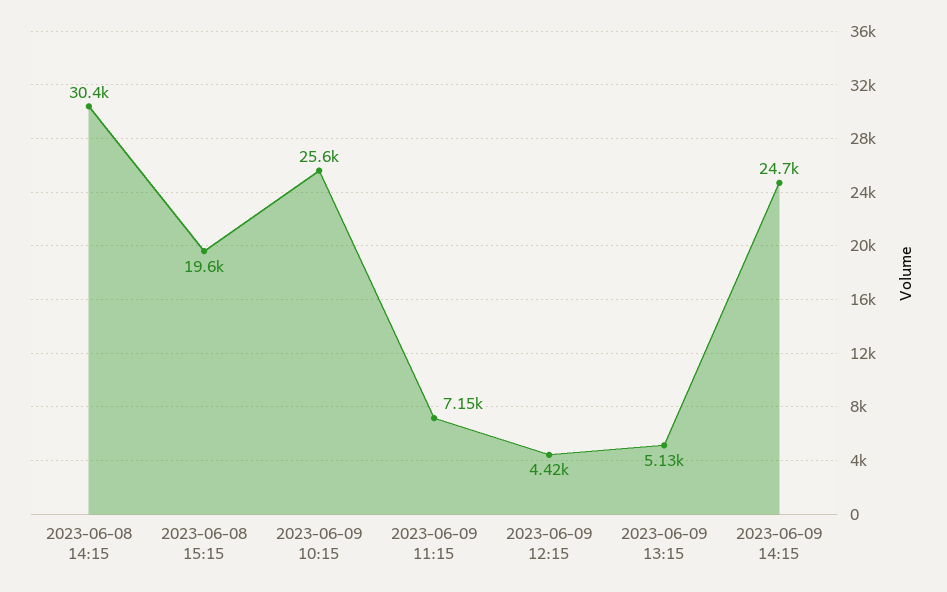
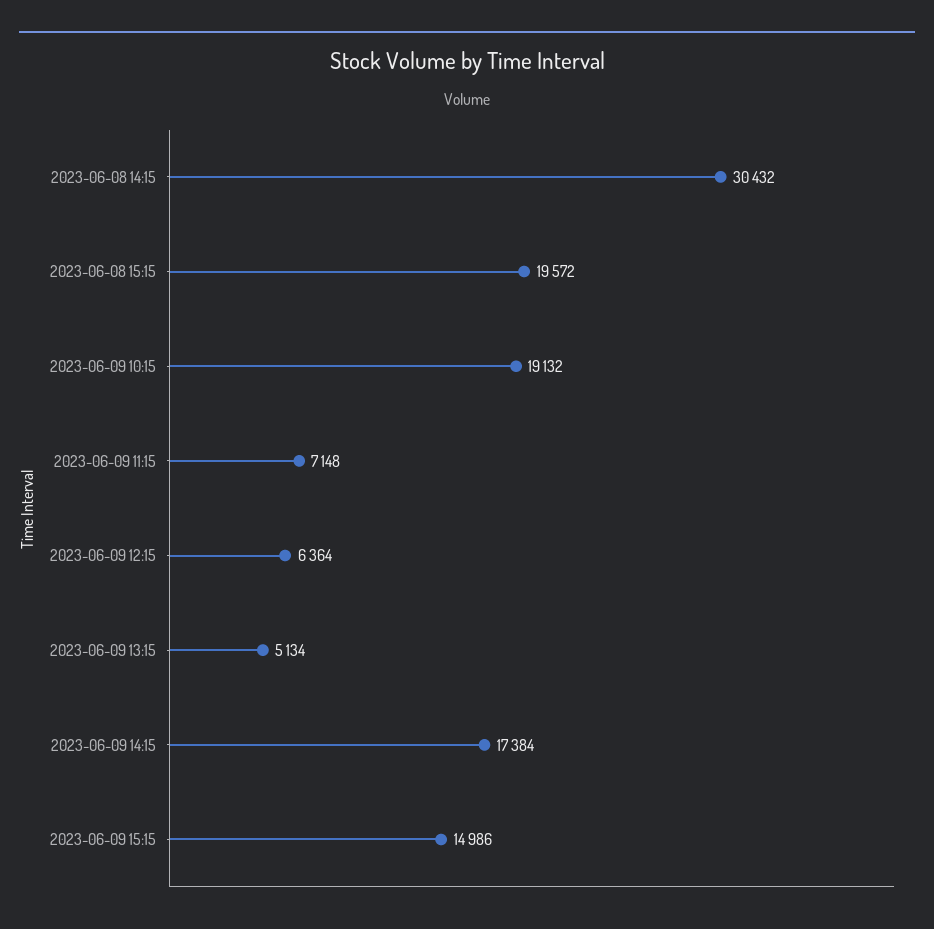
2023-06-09 10:15: 25600 -> 19132
2023-06-09 12:15: 4420 -> 6364
2023-06-09 14:15: 24700 -> 17384
2023-06-09 15:15: none -> 14986

